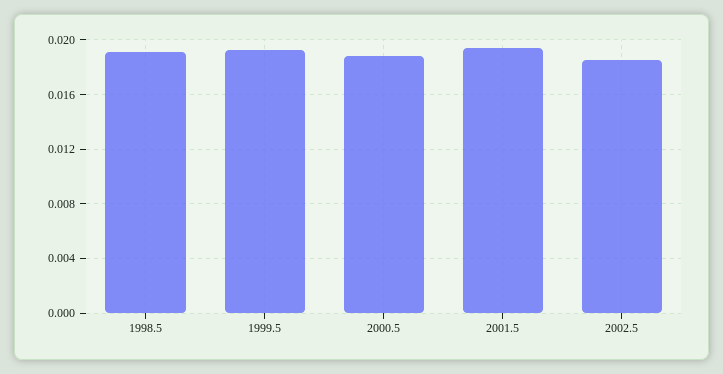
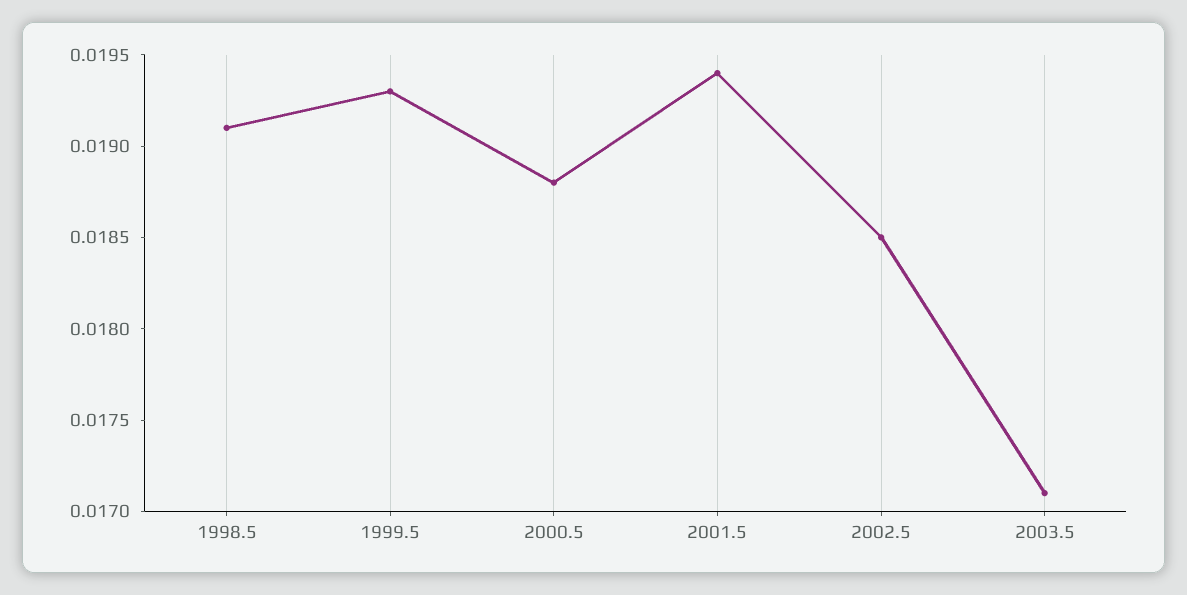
2003.5: none -> 0.0171

